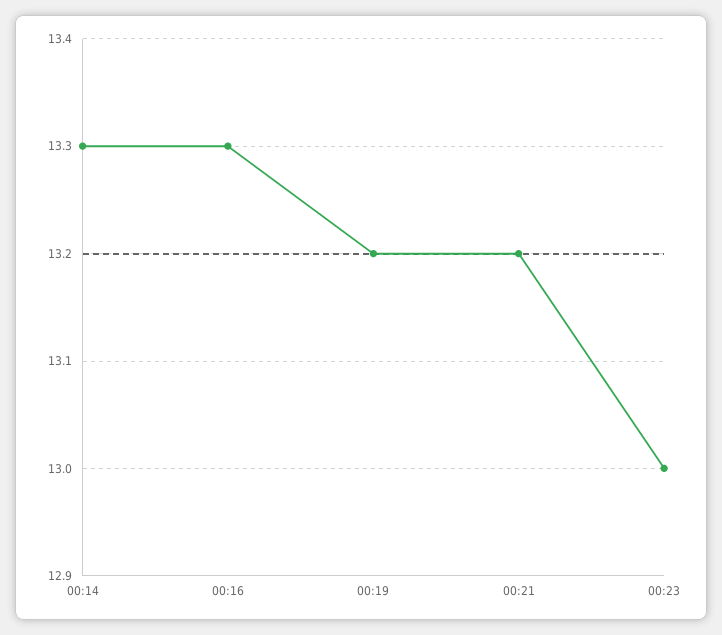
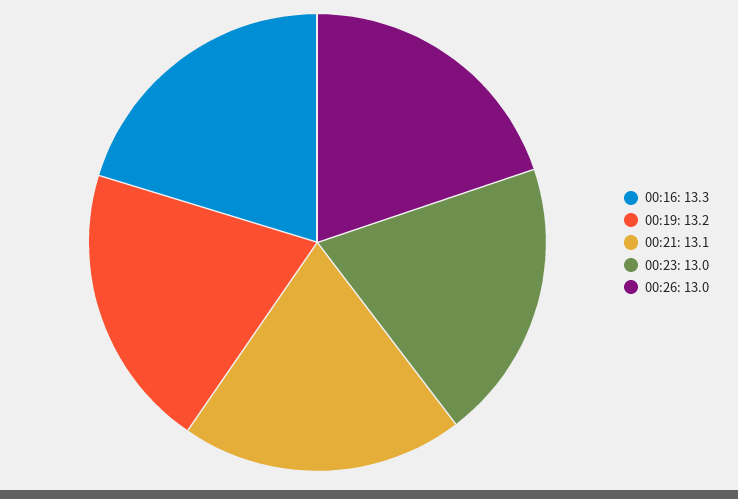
00:14: 13.3 -> none
00:21: 13.2 -> 13.1
00:26: none -> 13

